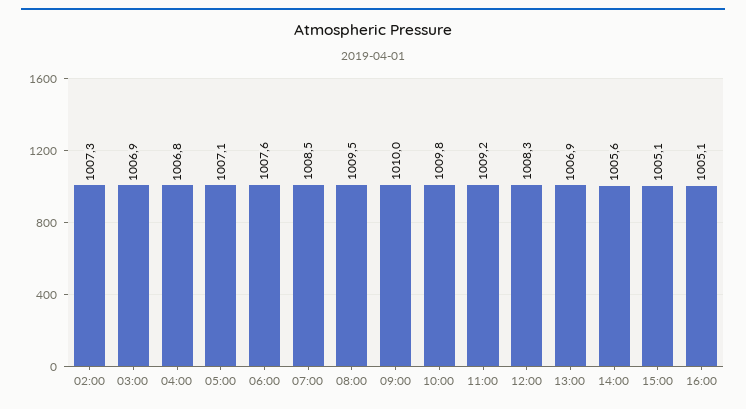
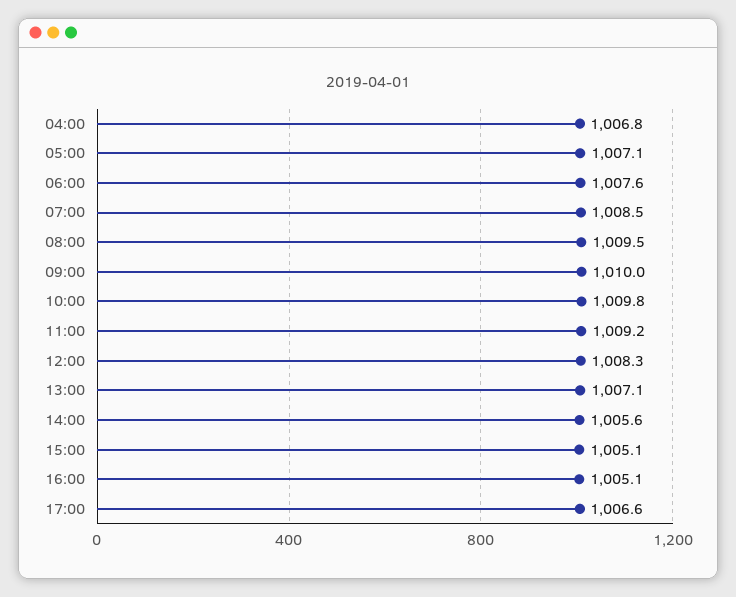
02:00: 1007.3 -> none
03:00: 1006.9 -> none
13:00: 1006.9 -> 1007.1
17:00: none -> 1006.6

